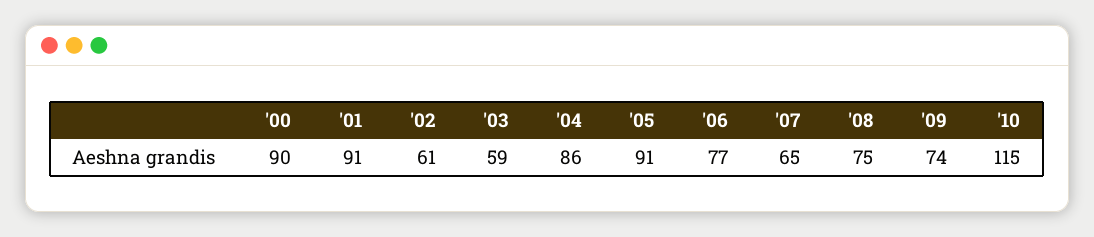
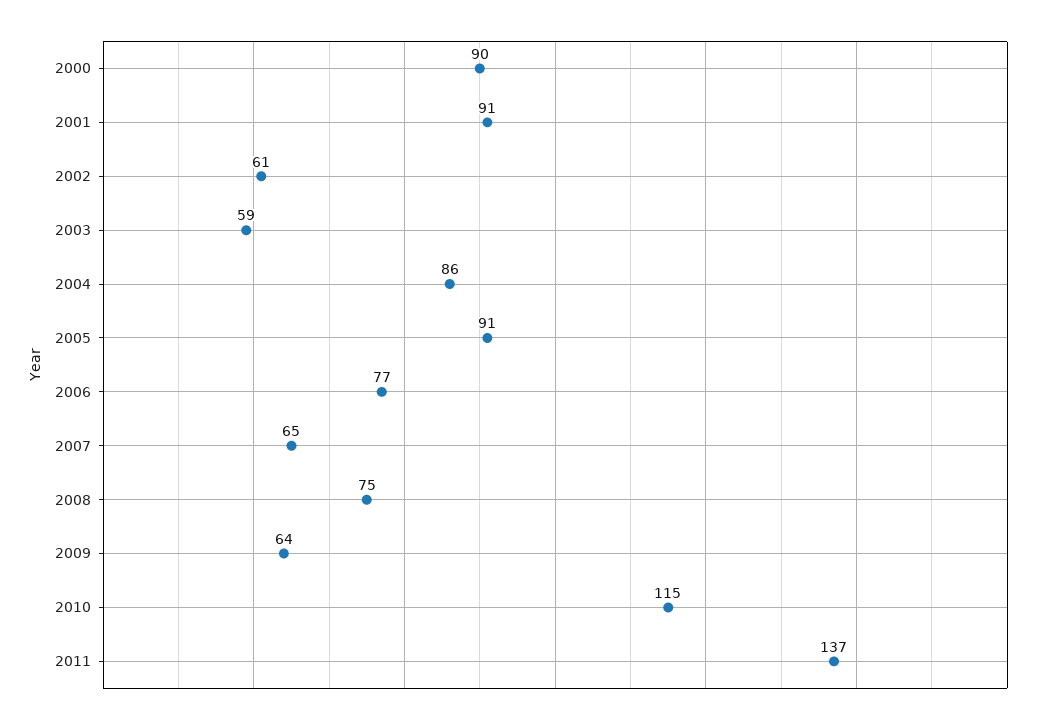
'09: 74 -> 64
2011: none -> 137

